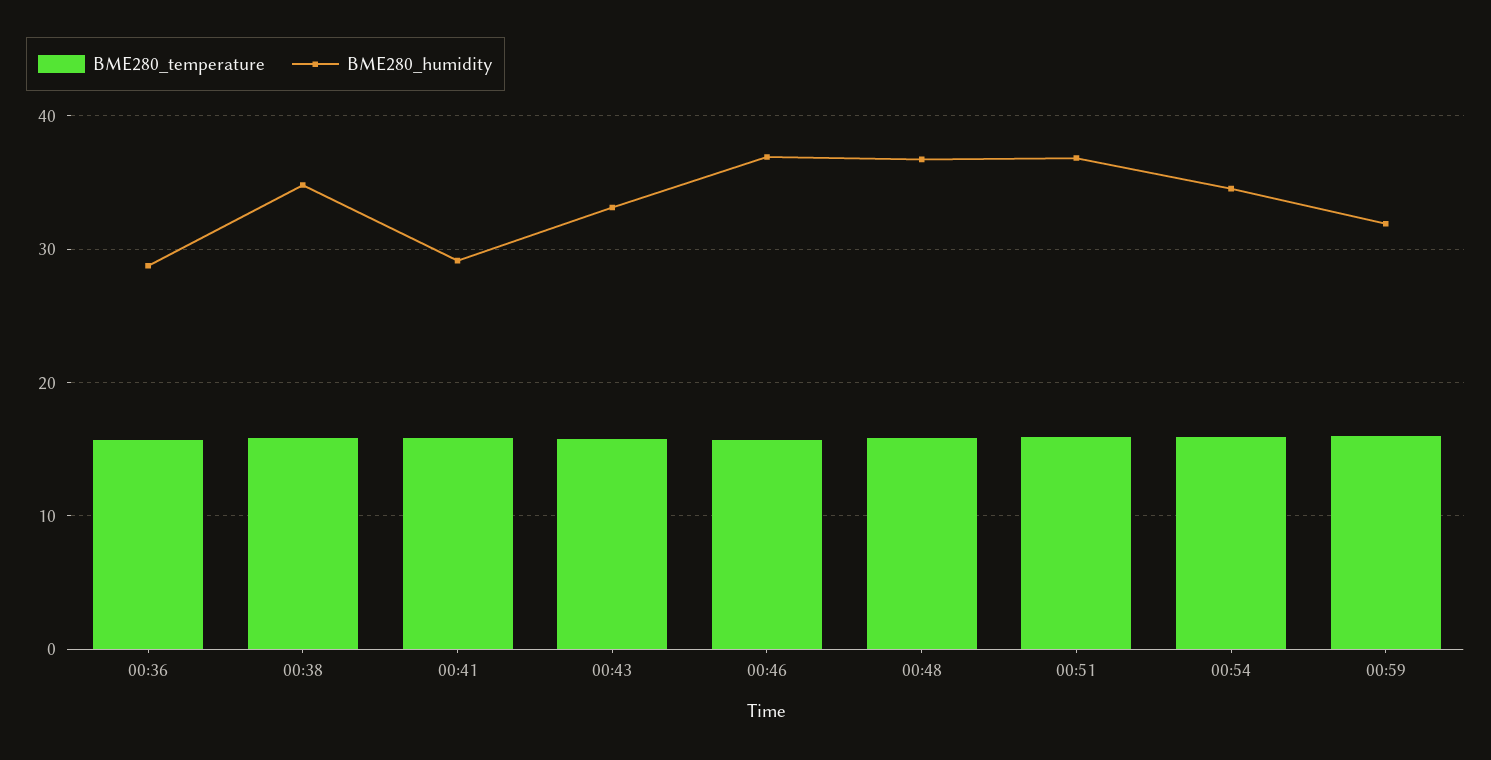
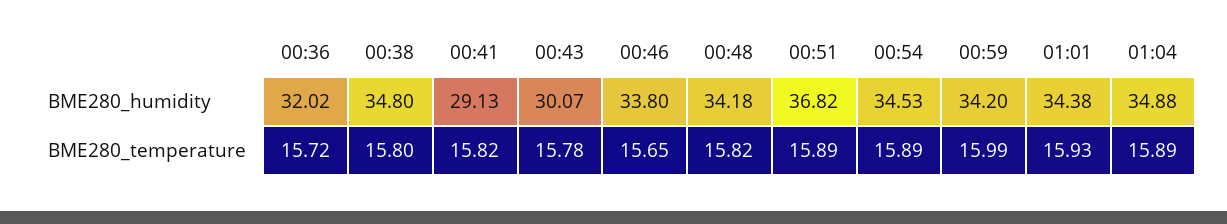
BME280_humidity, 00:36: 29 -> 32.02
BME280_humidity, 00:43: 33 -> 30.07
BME280_humidity, 00:46: 37 -> 33.8
BME280_humidity, 00:48: 37 -> 34.18
BME280_humidity, 00:59: 32 -> 34.2
BME280_humidity, 01:01: none -> 34.38
BME280_humidity, 01:04: none -> 34.88
BME280_temperature, 01:01: none -> 15.93
BME280_temperature, 01:04: none -> 15.89

